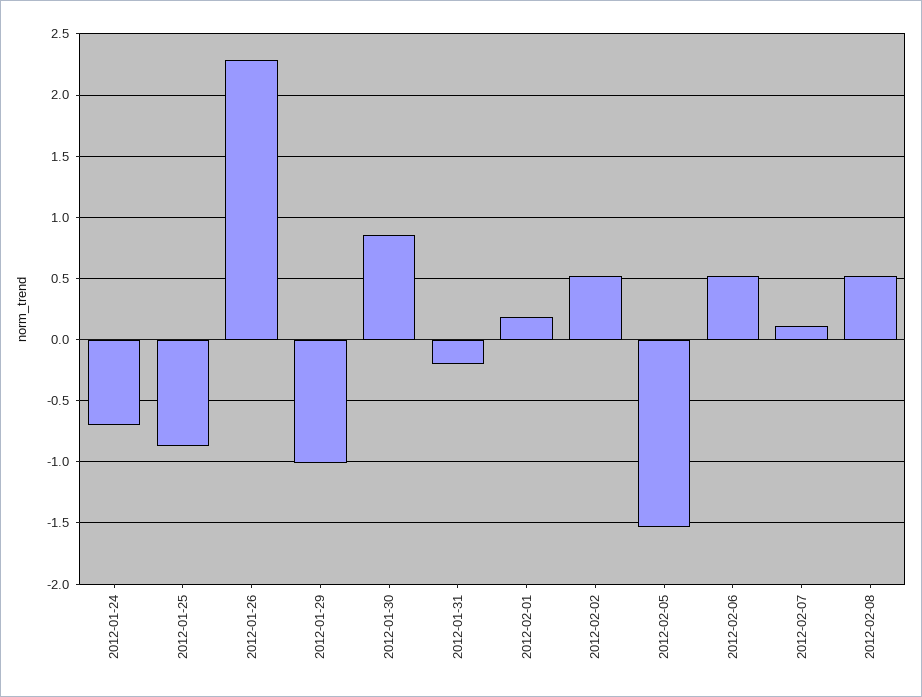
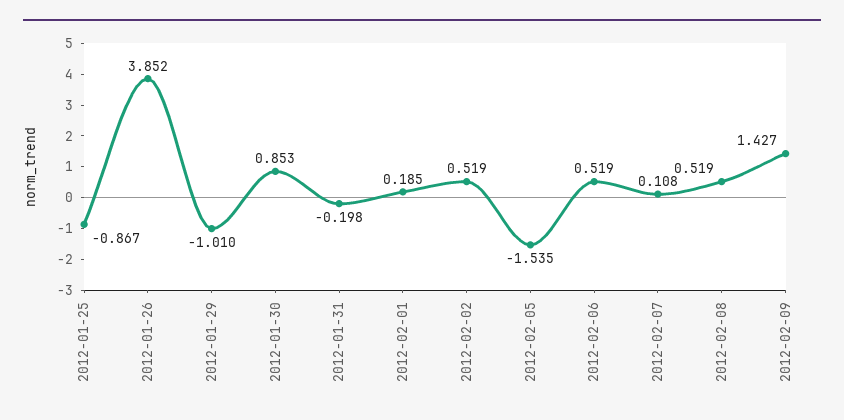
2012-01-24: -0.7 -> none
2012-01-26: 2.3 -> 3.852
2012-02-09: none -> 1.427

